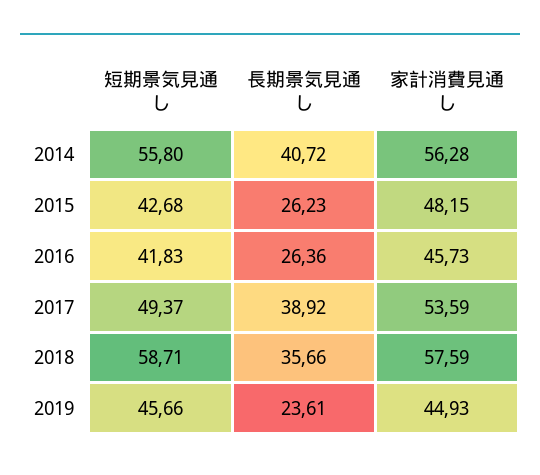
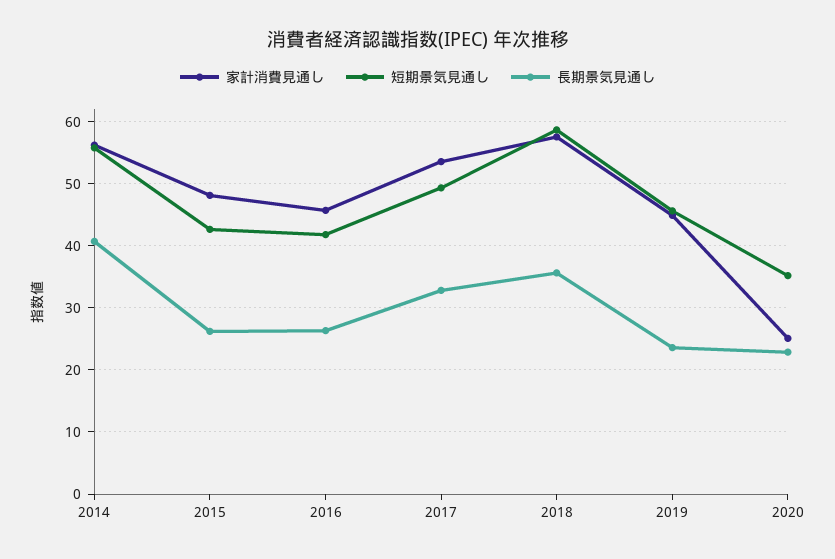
長期景気見通し, 2017: 38.92 -> 33
家計消費見通し, 2020: none -> 25
短期景気見通し, 2020: none -> 35
長期景気見通し, 2020: none -> 23

